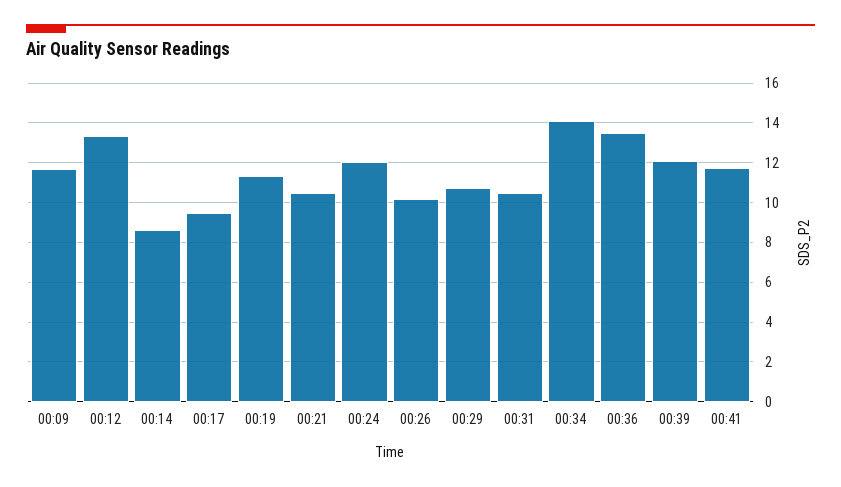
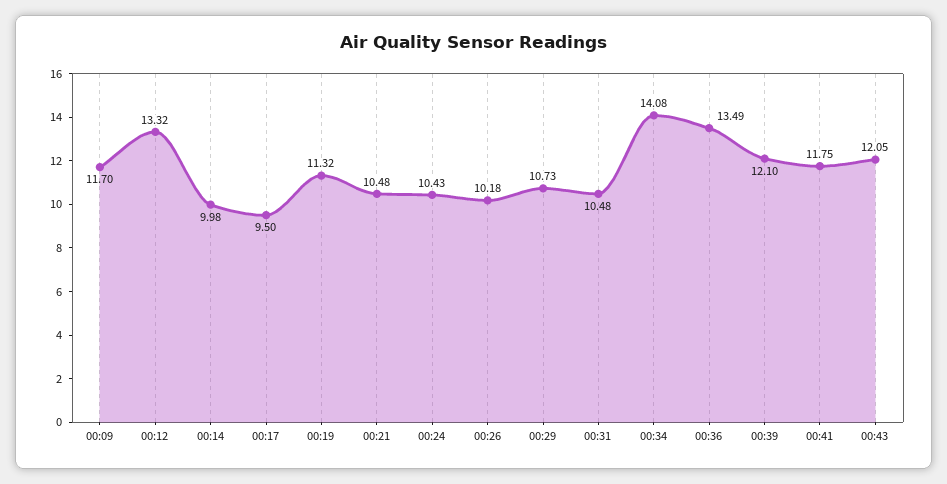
00:14: 8.5 -> 9.98
00:24: 12 -> 10.43
00:43: none -> 12.05

